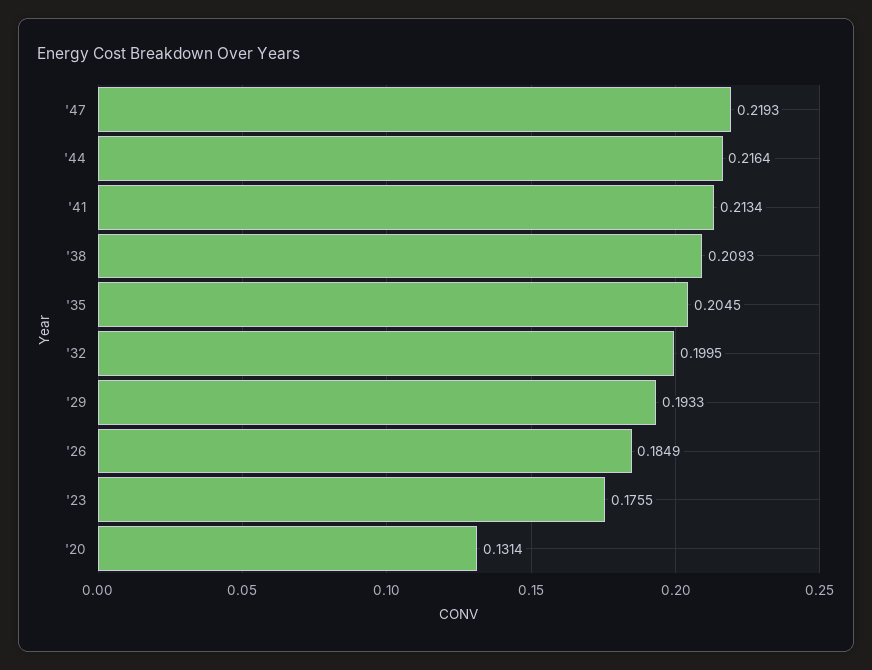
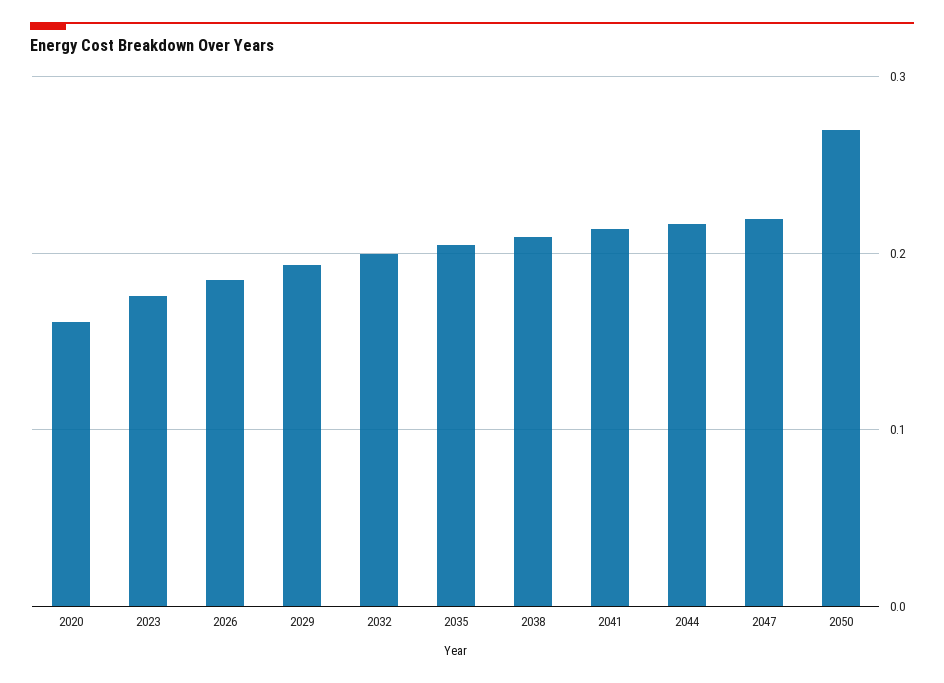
'20: 0.1314 -> 0.16
2050: none -> 0.27

